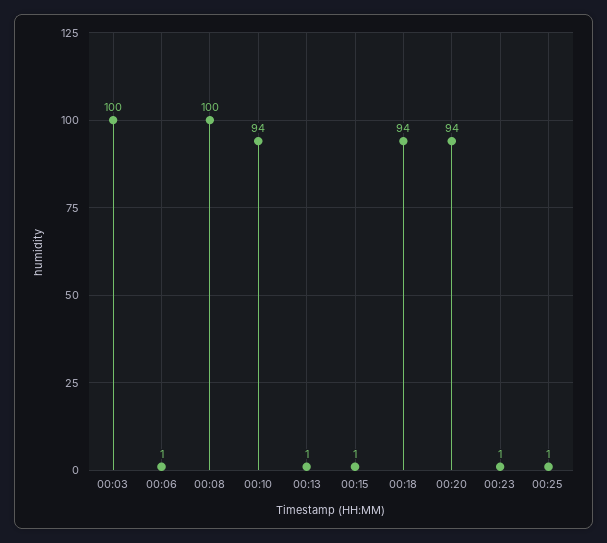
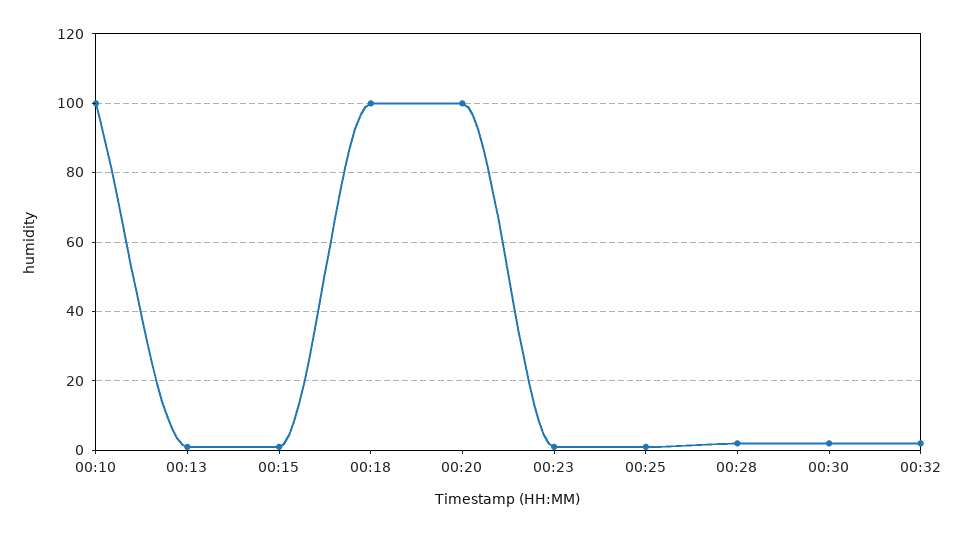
00:03: 100 -> none
00:06: 1 -> none
00:08: 100 -> none
00:10: 94 -> 100
00:18: 94 -> 100
00:20: 94 -> 100
00:28: none -> 2
00:30: none -> 2
00:32: none -> 2

